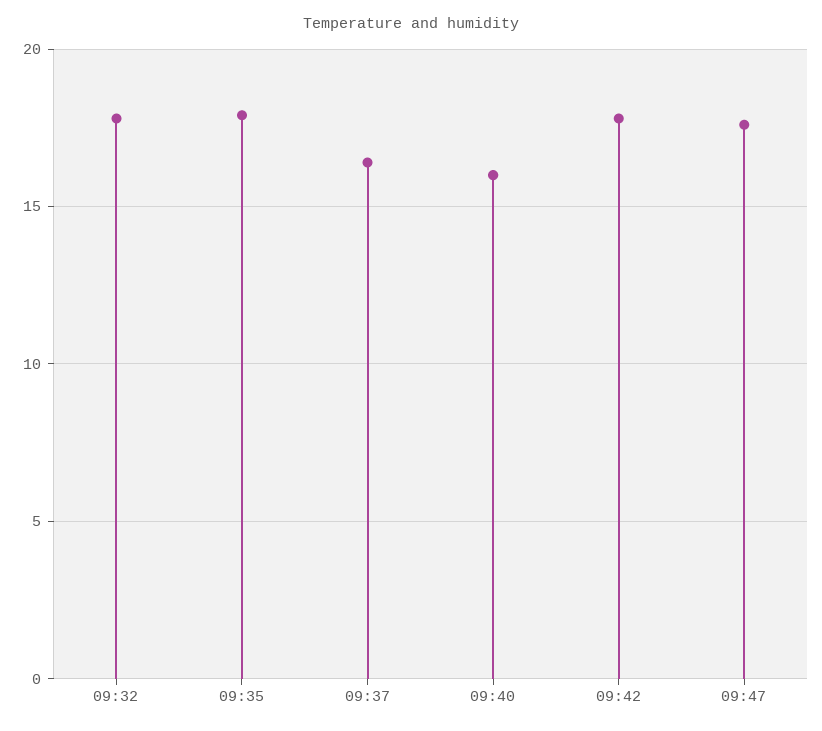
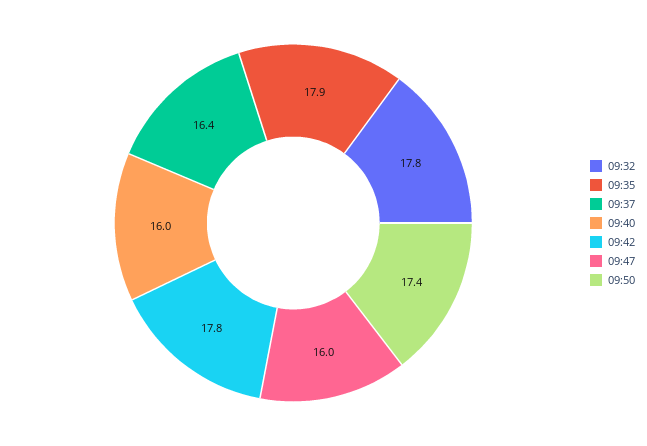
09:47: 17.5 -> 16
09:50: none -> 17.4

